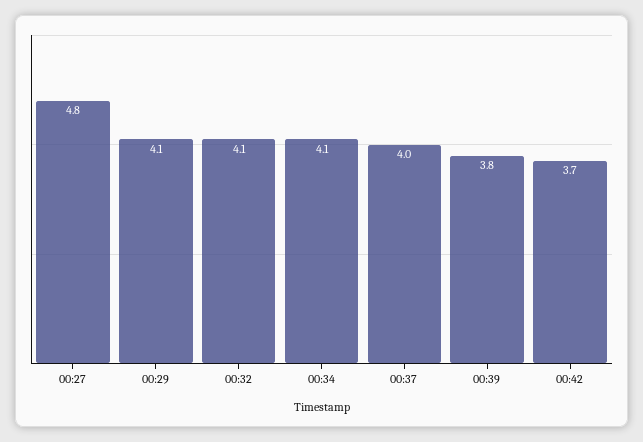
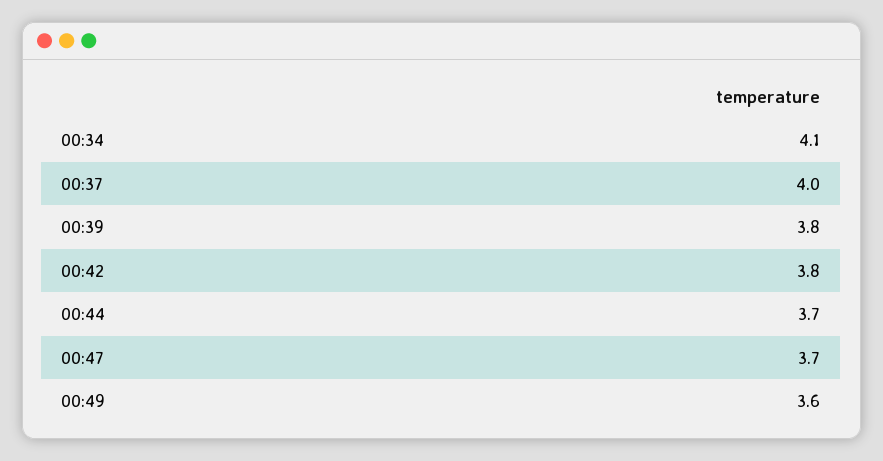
00:27: 4.8 -> none
00:29: 4.1 -> none
00:32: 4.1 -> none
00:42: 3.7 -> 3.8
00:44: none -> 3.7
00:47: none -> 3.7
00:49: none -> 3.6

